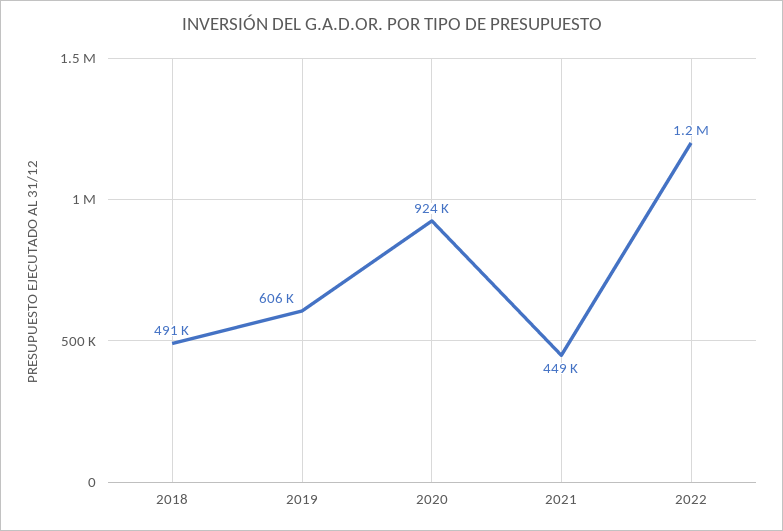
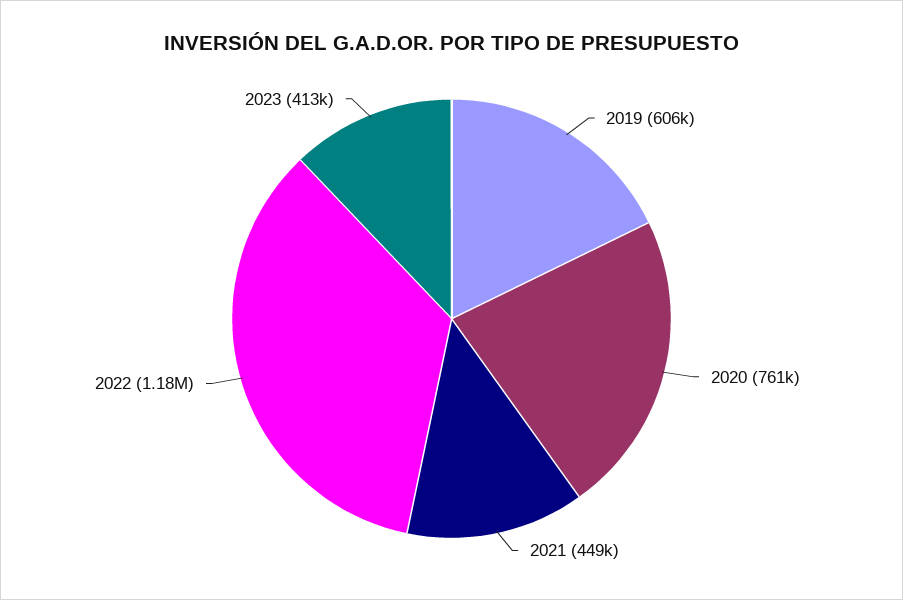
2018: 491000 -> none
2020: 924000 -> 761000
2023: none -> 413000

